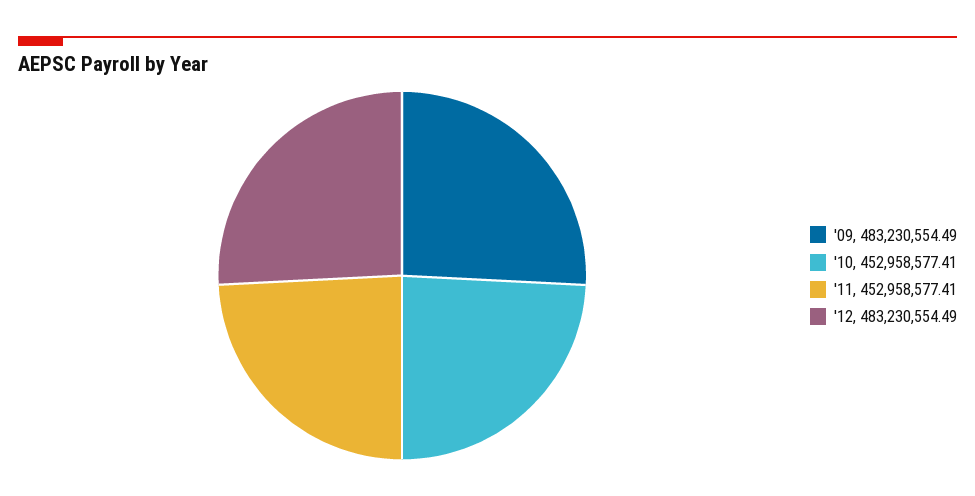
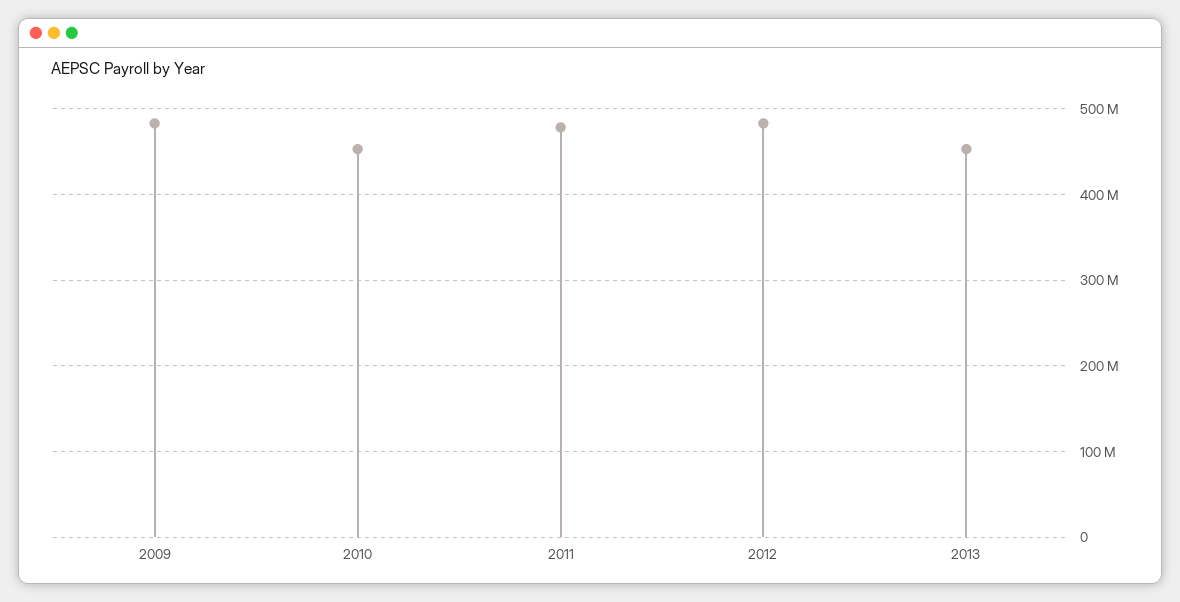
'11: 452958577.41 -> 480000000
2013: none -> 450000000

